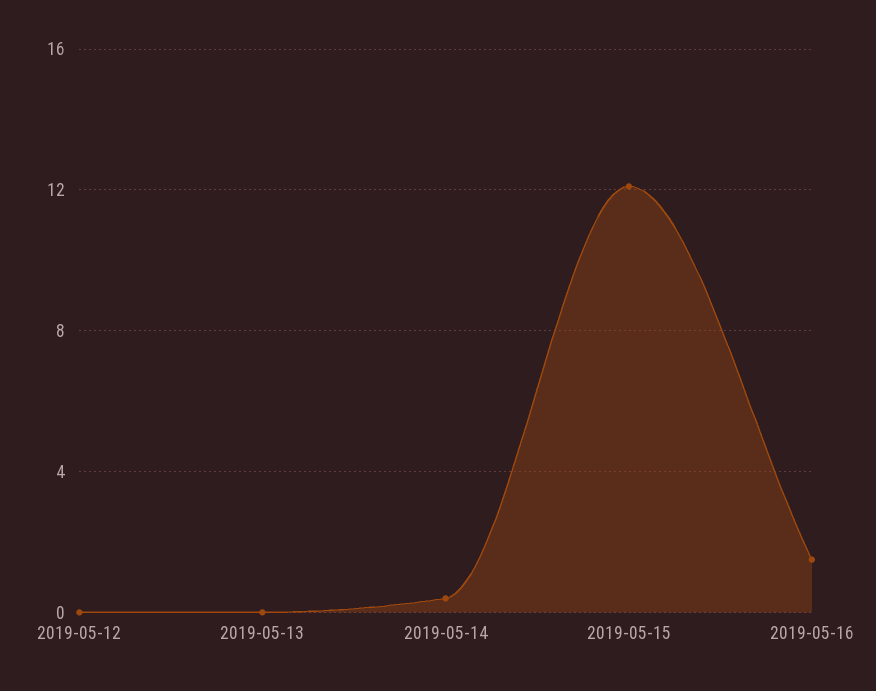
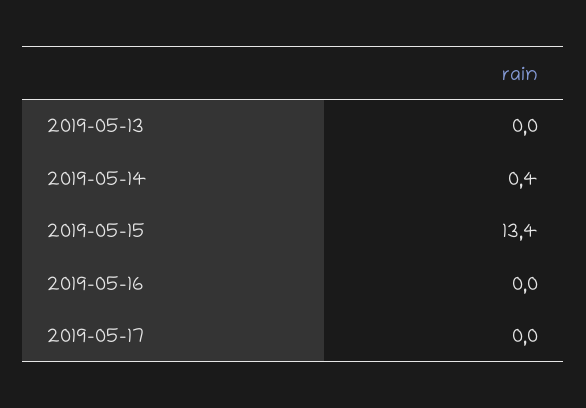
2019-05-12: 0 -> none
2019-05-15: 12 -> 13.4
2019-05-16: 1.5 -> 0
2019-05-17: none -> 0

